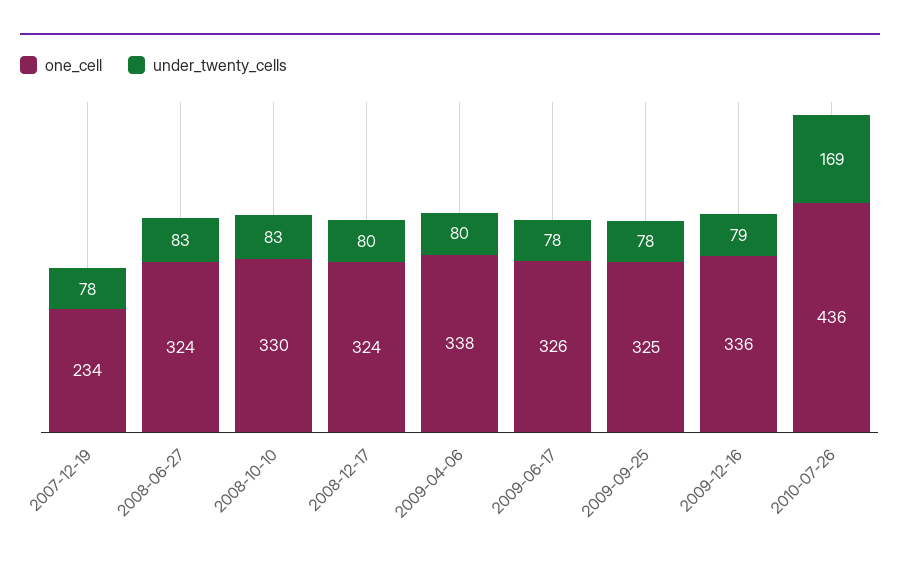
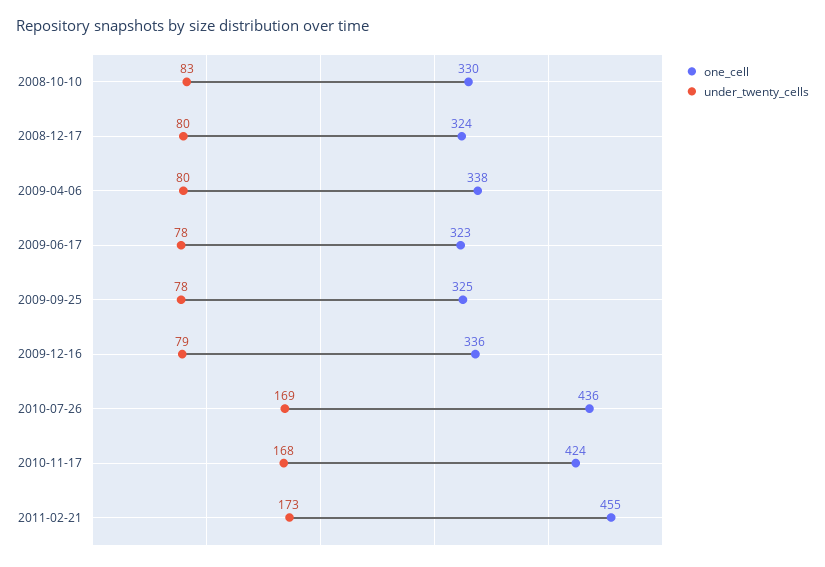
one_cell, 2007-12-19: 234 -> none
under_twenty_cells, 2007-12-19: 78 -> none
one_cell, 2008-06-27: 324 -> none
under_twenty_cells, 2008-06-27: 83 -> none
one_cell, 2009-06-17: 326 -> 323
one_cell, 2010-11-17: none -> 424
under_twenty_cells, 2010-11-17: none -> 168
one_cell, 2011-02-21: none -> 455
under_twenty_cells, 2011-02-21: none -> 173

